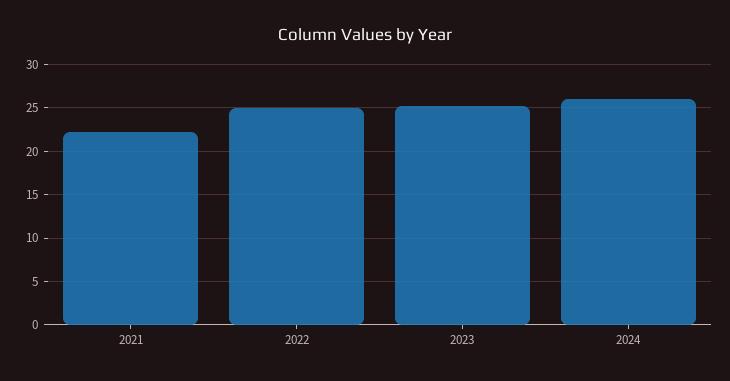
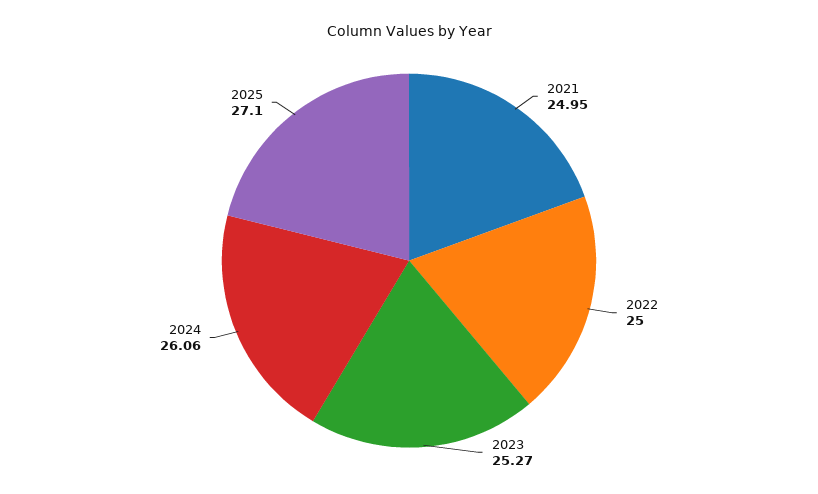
2021: 22 -> 24.95
2025: none -> 27.1

